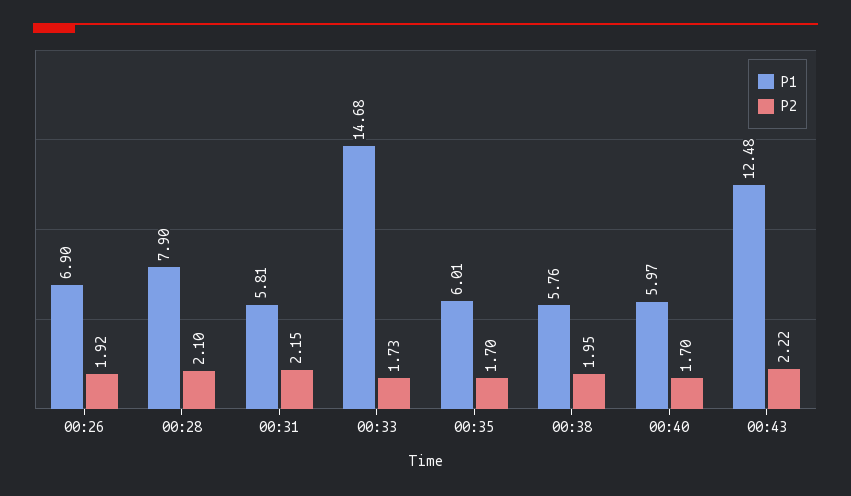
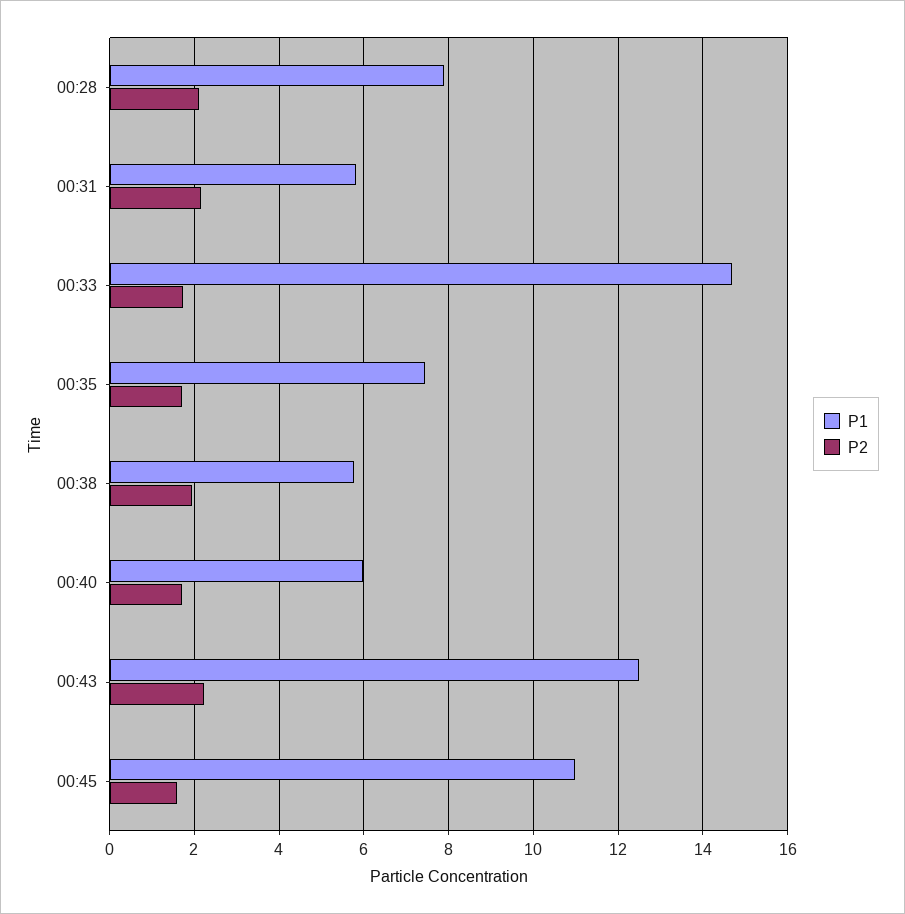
P1, 00:26: 6.9 -> none
P2, 00:26: 1.92 -> none
P1, 00:35: 6.01 -> 7.4
P1, 00:45: none -> 11
P2, 00:45: none -> 1.6

